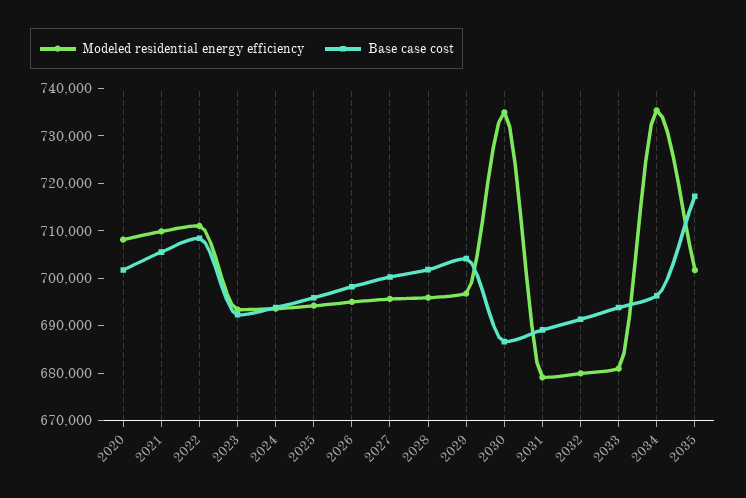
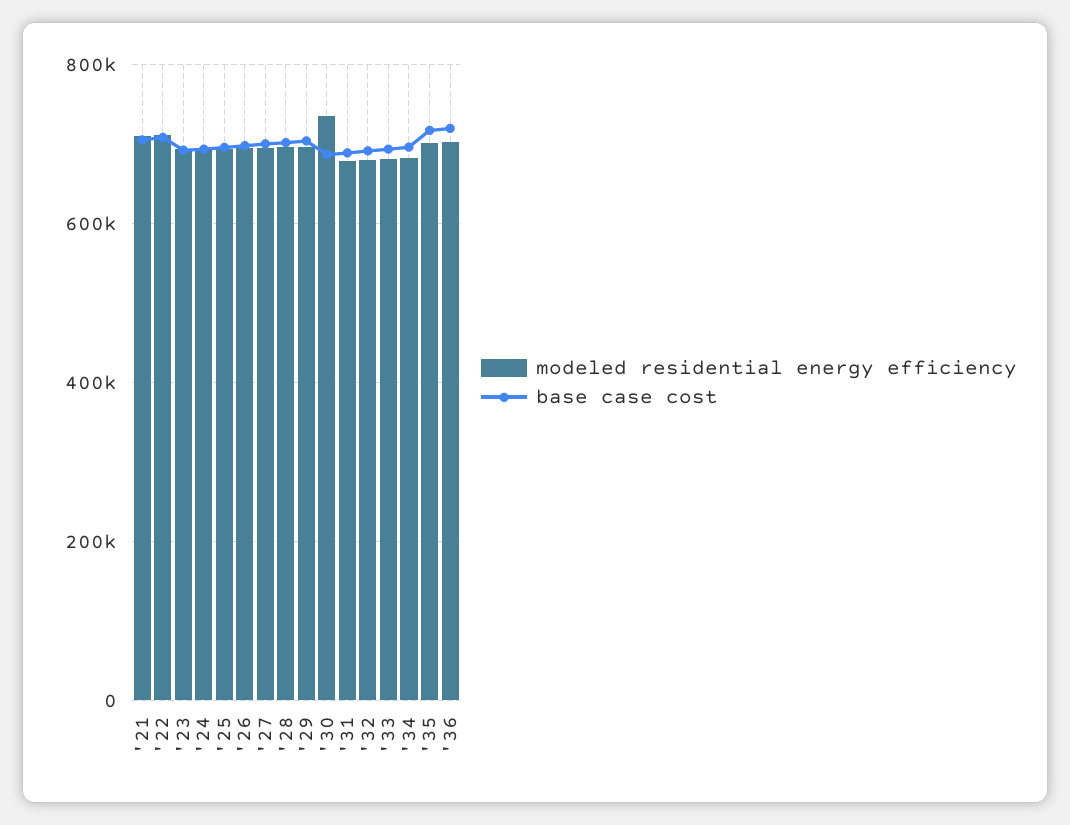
Modeled residential energy efficiency, 2020: 708000 -> none
Base case cost, 2020: 702000 -> none
Modeled residential energy efficiency, 2034: 736000 -> 680000
Modeled residential energy efficiency, '36: none -> 700000
Base case cost, '36: none -> 720000

